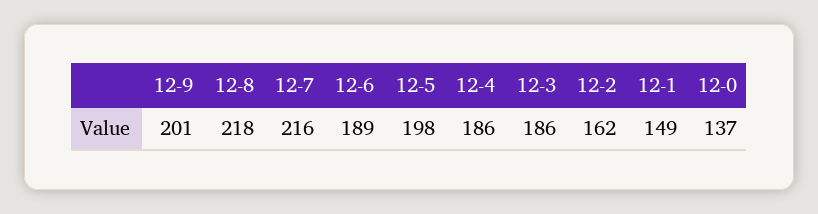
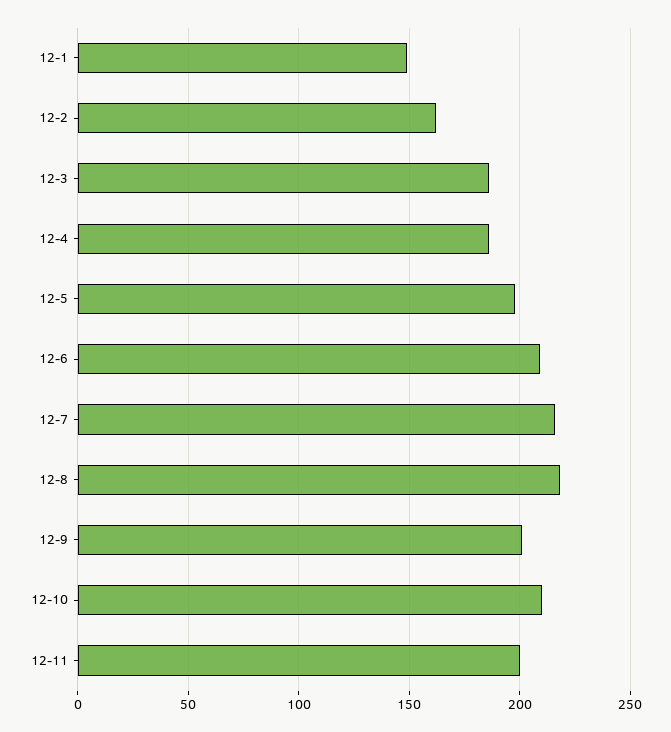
12-6: 189 -> 210
12-0: 137 -> none
12-10: none -> 210
12-11: none -> 200

